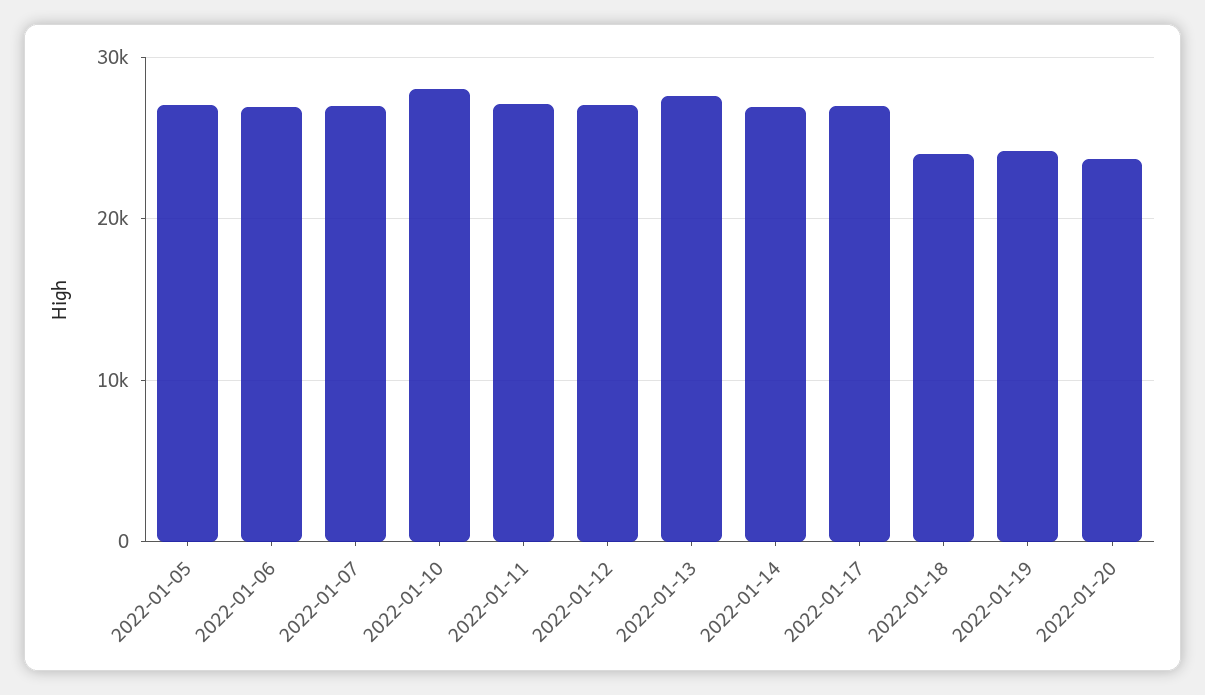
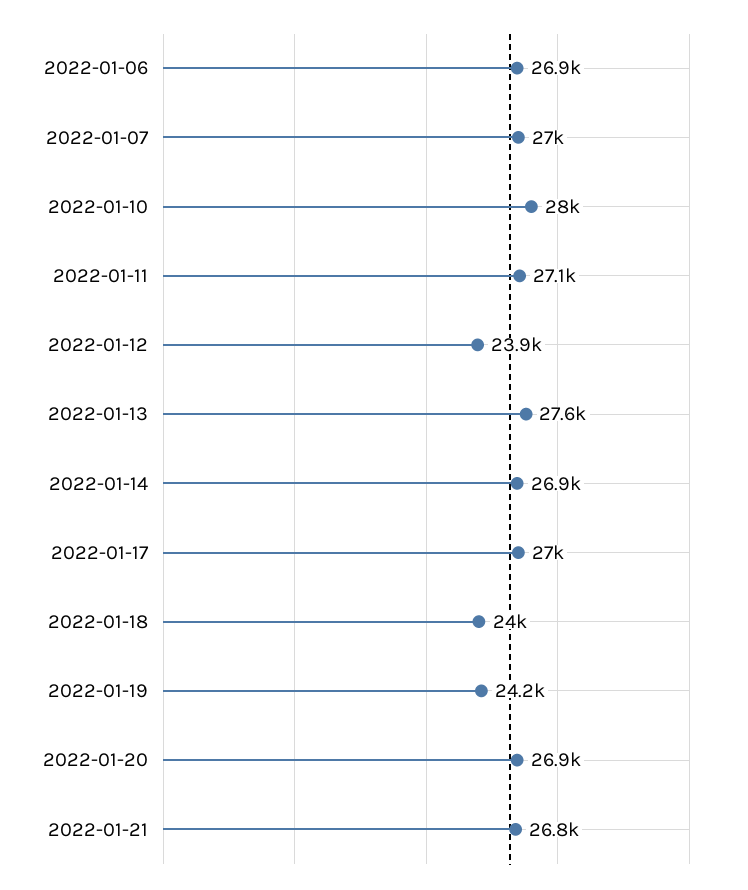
2022-01-05: 27000 -> none
2022-01-12: 27000 -> 23900
2022-01-20: 24000 -> 26900
2022-01-21: none -> 26800

